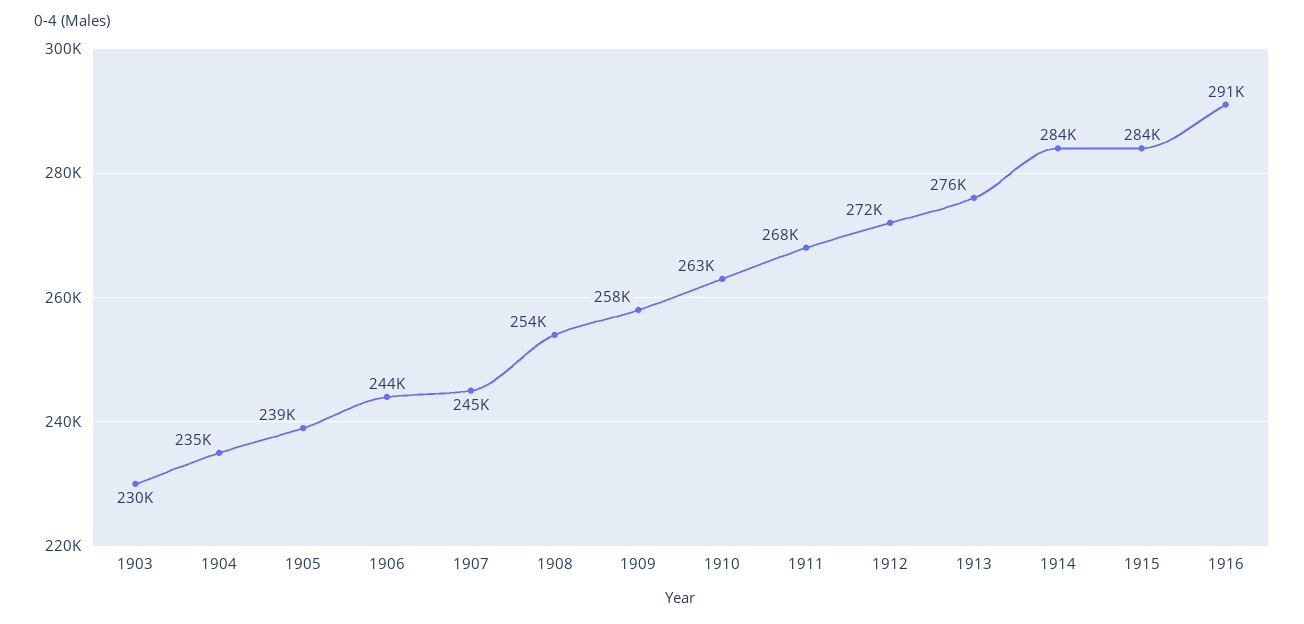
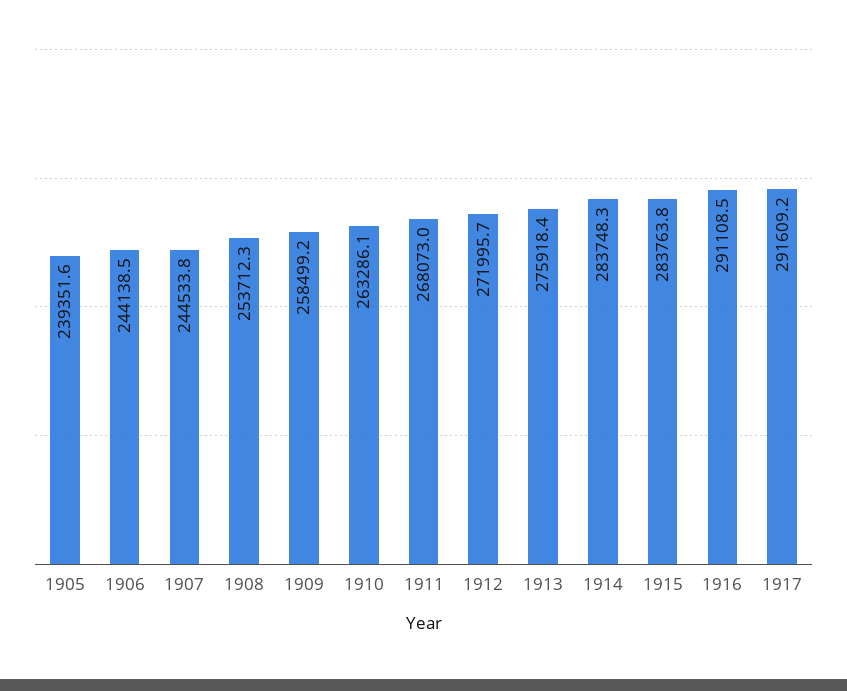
1903: 230000 -> none
1904: 235000 -> none
1917: none -> 291609.2

